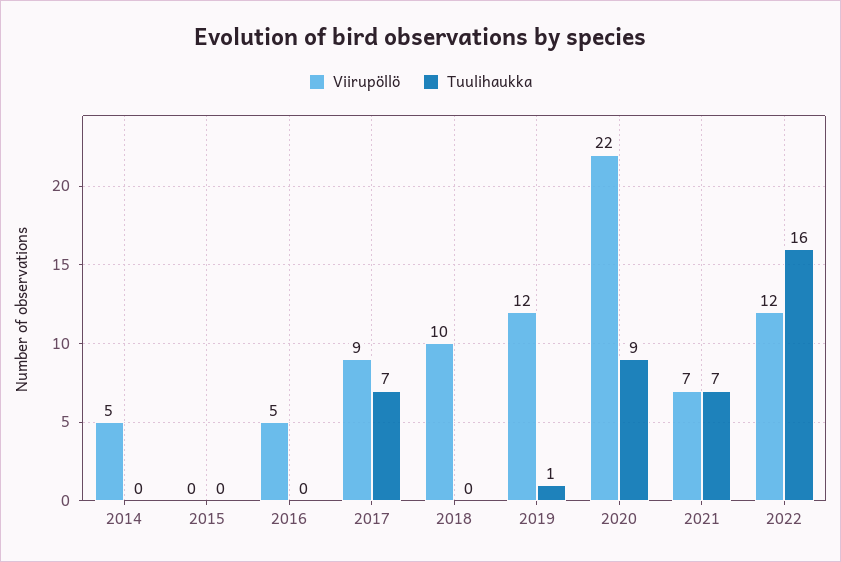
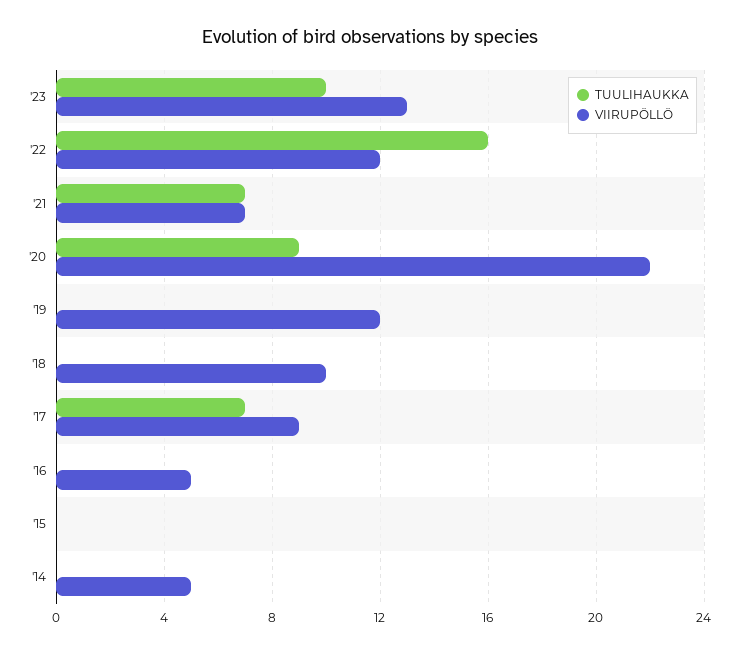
Tuulihaukka, 2019: 1 -> 0
Tuulihaukka, '23: none -> 10
Viirupöllö, '23: none -> 13

